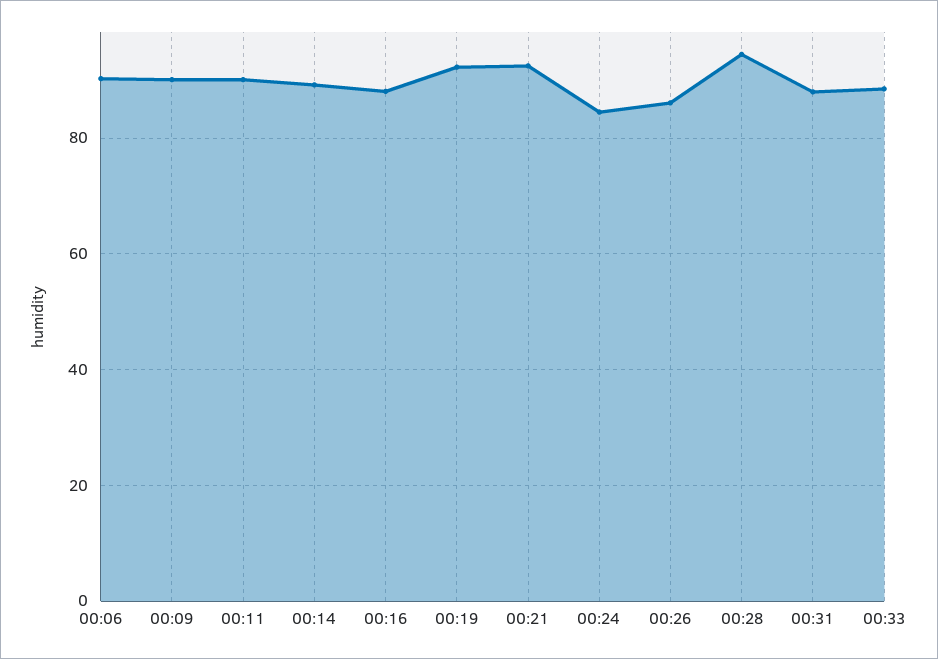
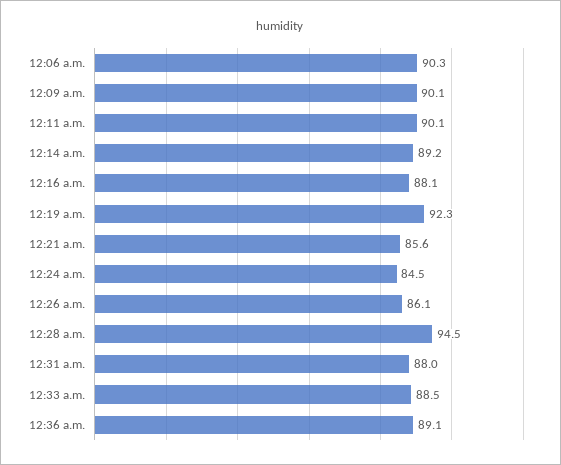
00:21: 92 -> 85.6
12:36 a.m.: none -> 89.1

